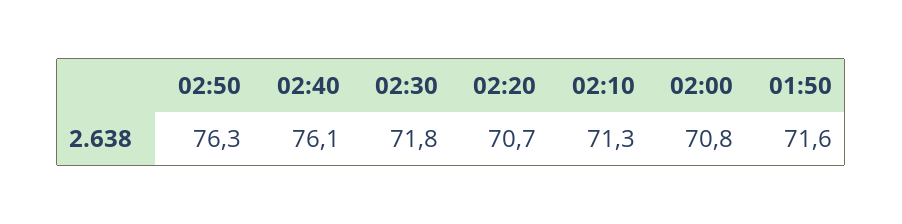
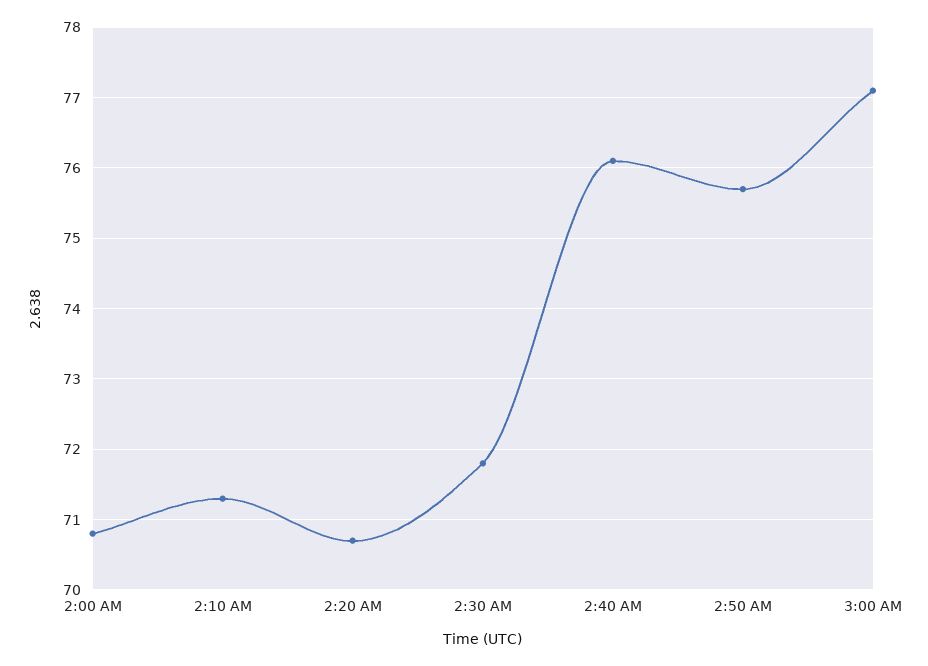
02:50: 76.3 -> 75.7
01:50: 71.6 -> none
3:00 AM: none -> 77.1

